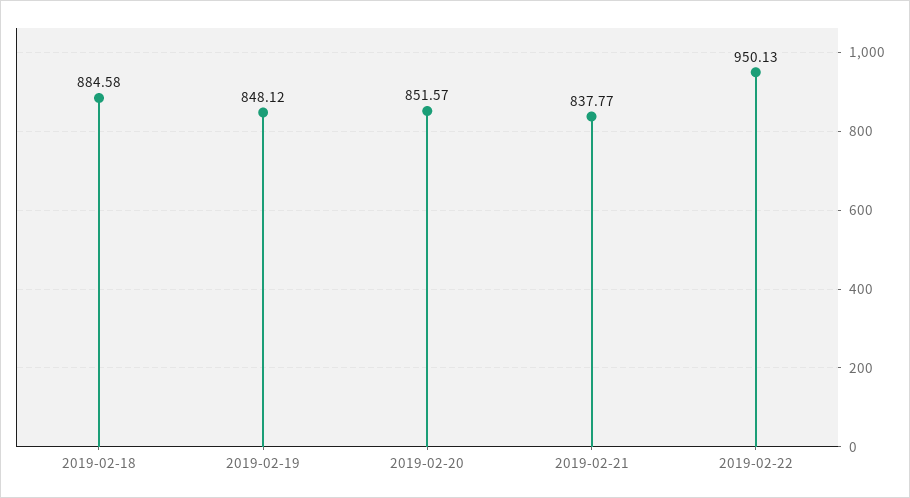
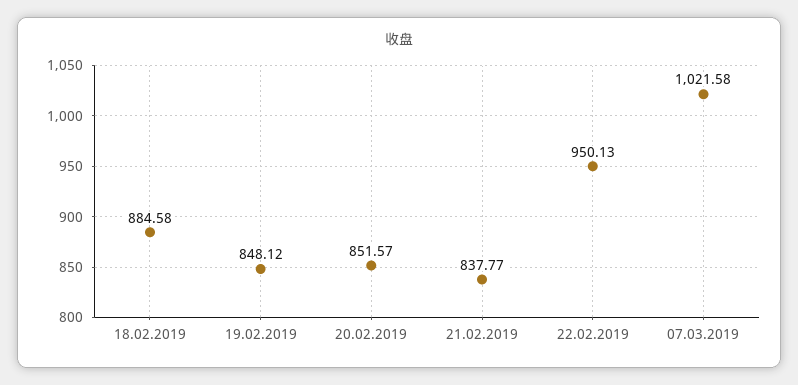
07.03.2019: none -> 1021.58

